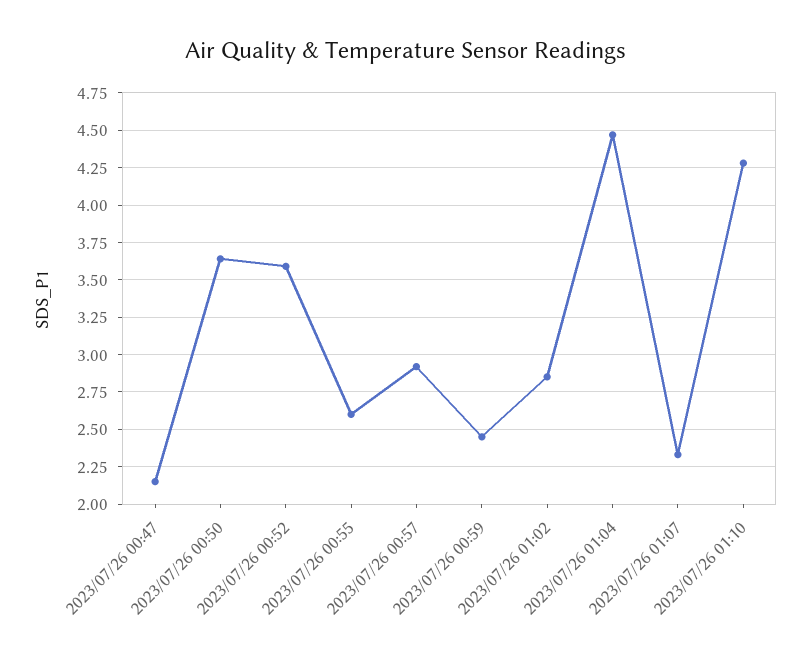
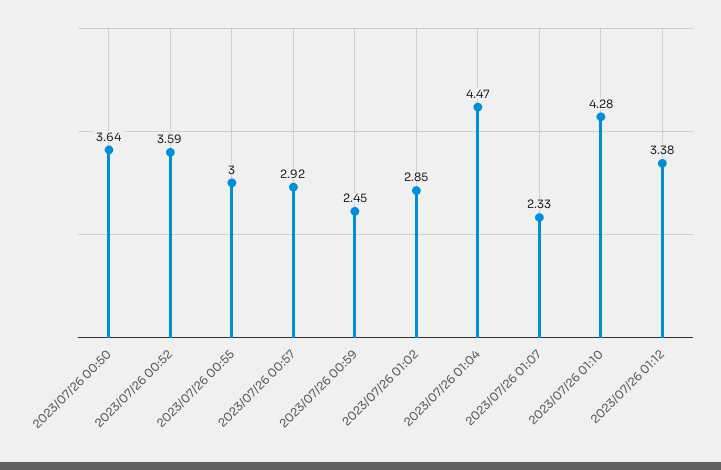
2023/07/26 00:47: 2.15 -> none
2023/07/26 00:55: 2.6 -> 3
2023/07/26 01:12: none -> 3.38

